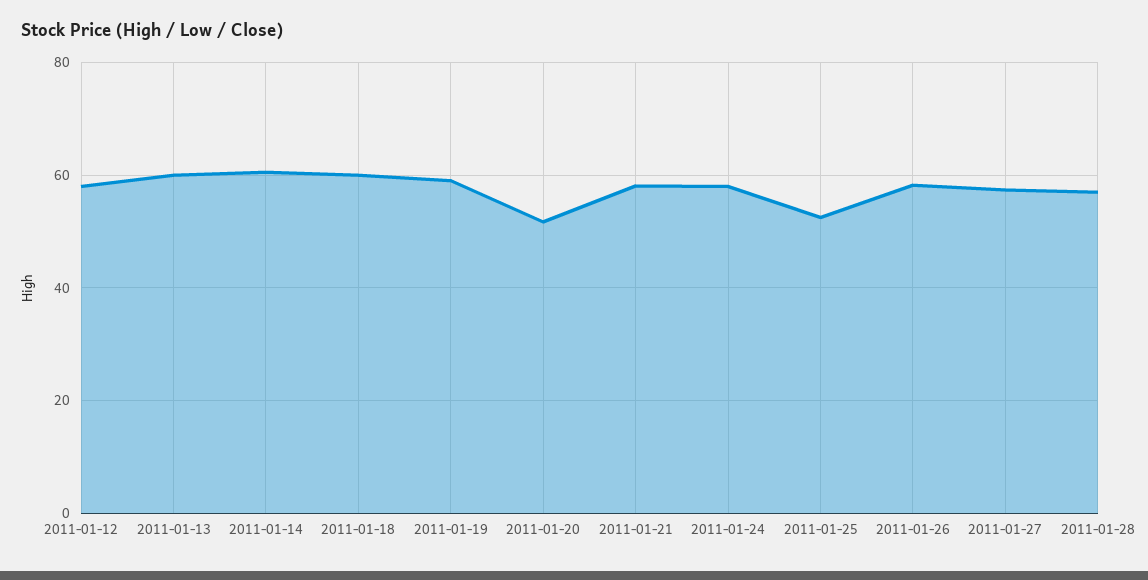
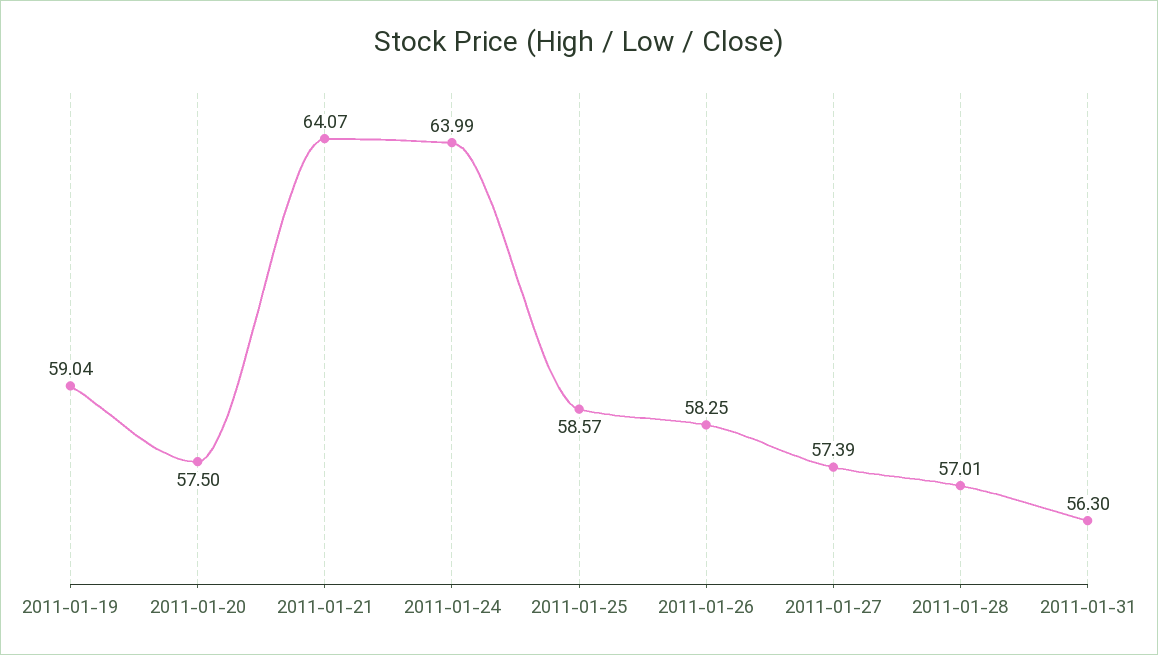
2011-01-12: 58 -> none
2011-01-13: 60 -> none
2011-01-14: 60 -> none
2011-01-18: 60 -> none
2011-01-20: 52 -> 57.5
2011-01-21: 58 -> 64.07
2011-01-24: 58 -> 63.99
2011-01-25: 52 -> 58.57
2011-01-31: none -> 56.3

